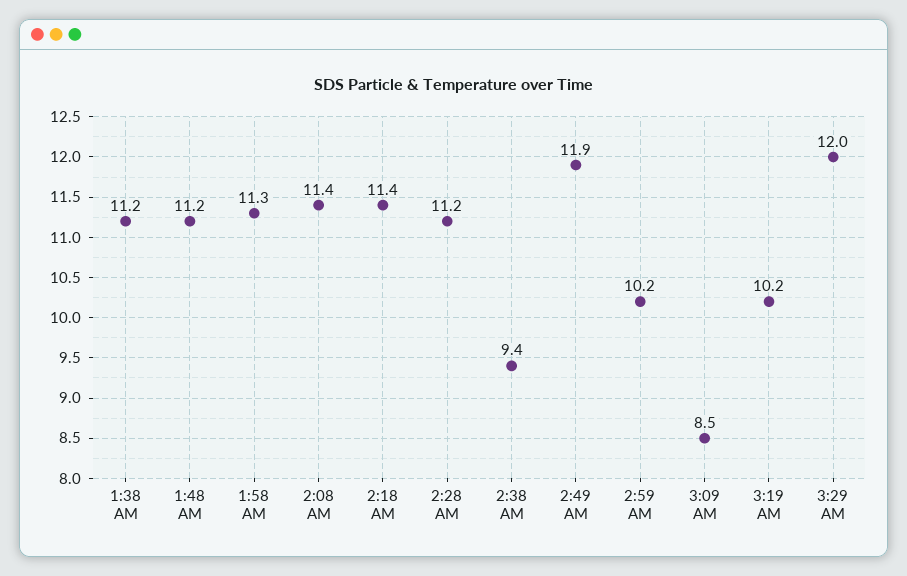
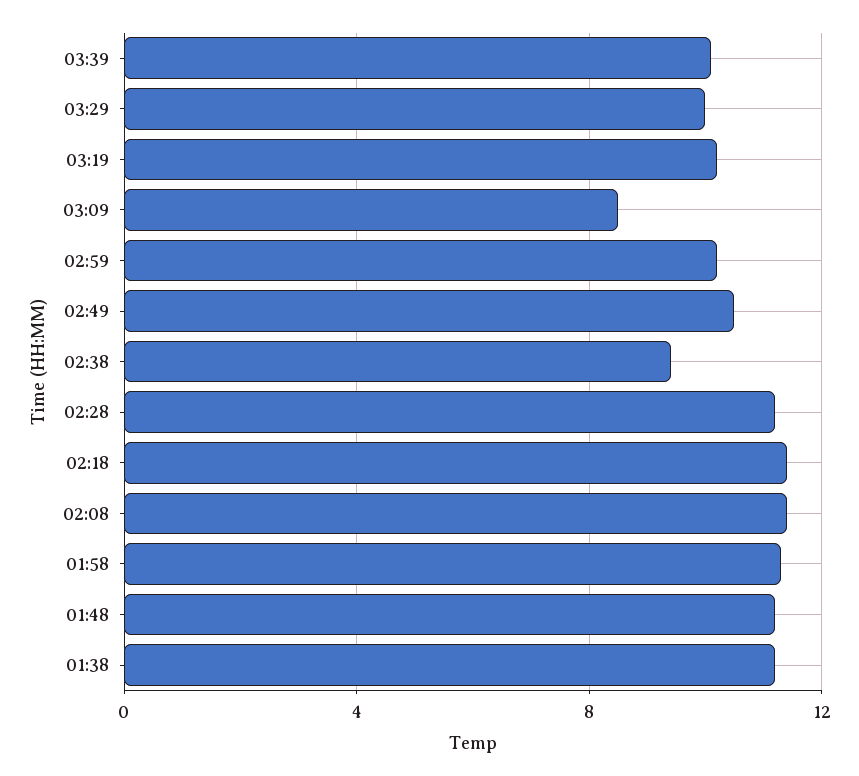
2:49 AM: 11.9 -> 10.5
3:29 AM: 12 -> 10
03:39: none -> 10

